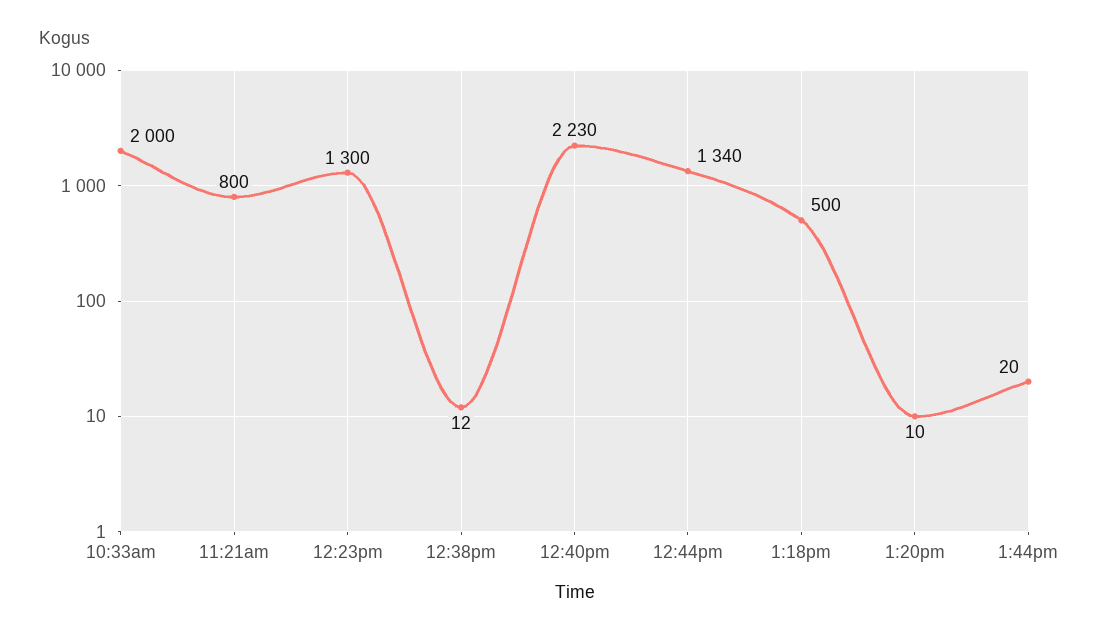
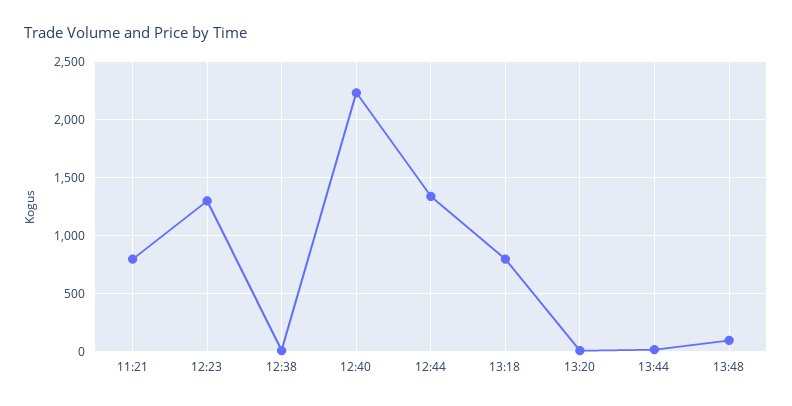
10:33am: 2000 -> none
1:18pm: 500 -> 800
13:48: none -> 100

